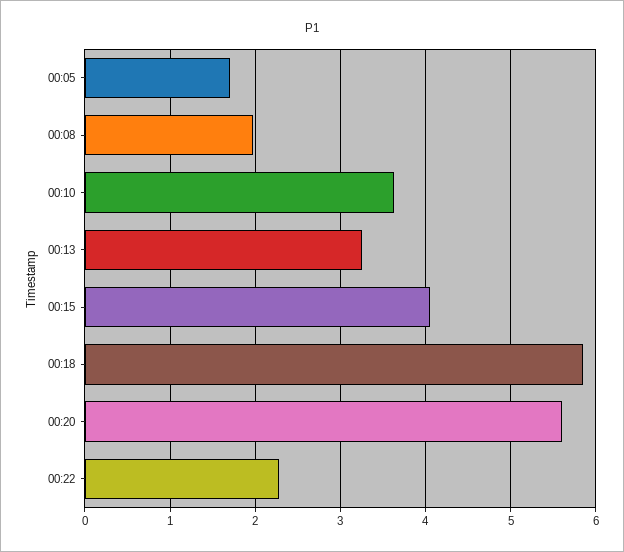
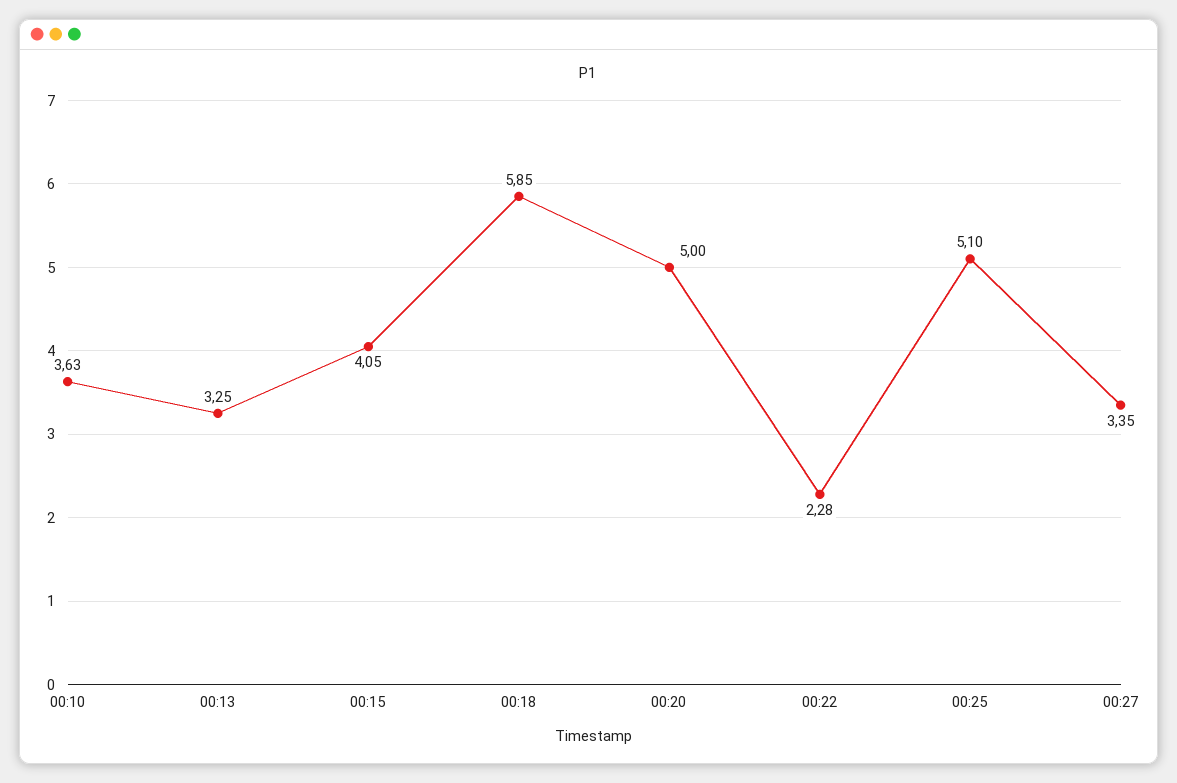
00:05: 1.7 -> none
00:08: 2 -> none
00:20: 5.6 -> 5
00:25: none -> 5.1
00:27: none -> 3.35

